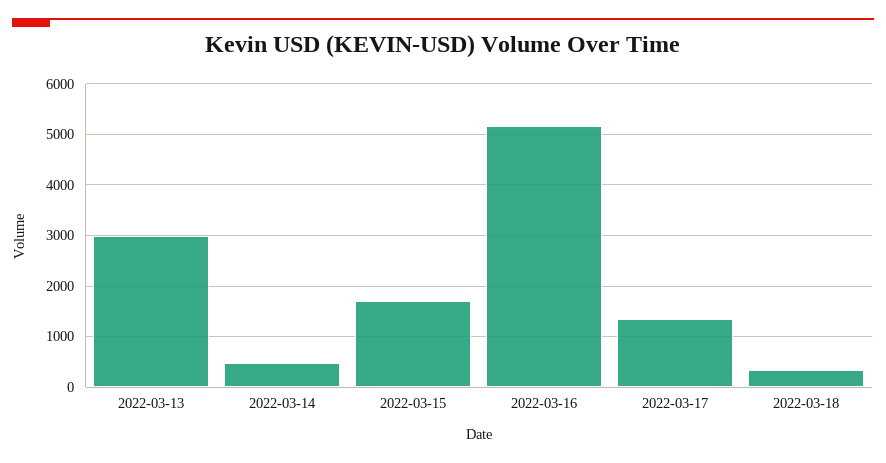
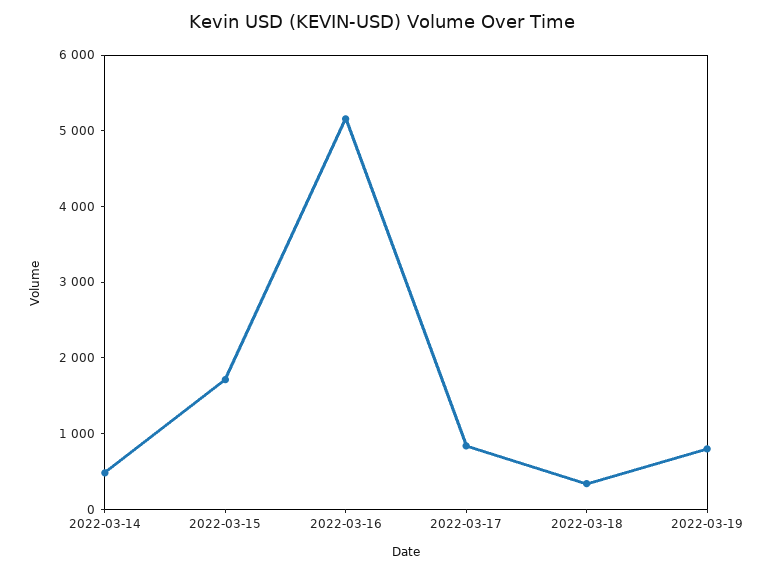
2022-03-13: 3000 -> none
2022-03-17: 1400 -> 800
2022-03-19: none -> 800

